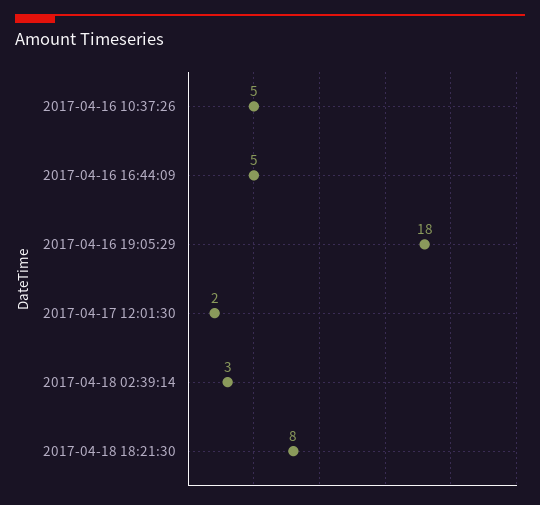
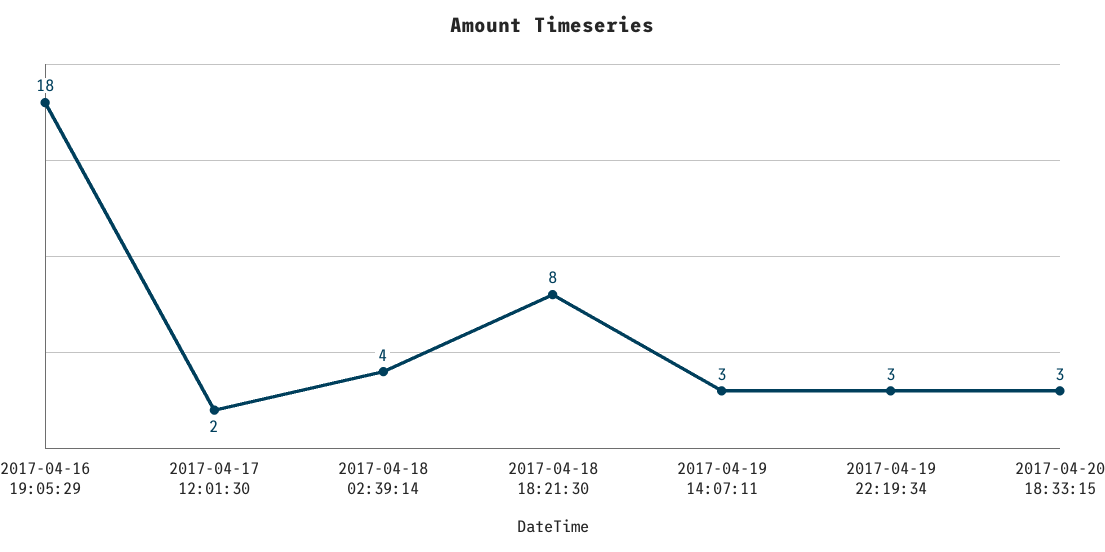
2017-04-16 10:37:26: 5 -> none
2017-04-16 16:44:09: 5 -> none
2017-04-18 02:39:14: 3 -> 4
2017-04-19 14:07:11: none -> 3
2017-04-19 22:19:34: none -> 3
2017-04-20 18:33:15: none -> 3

